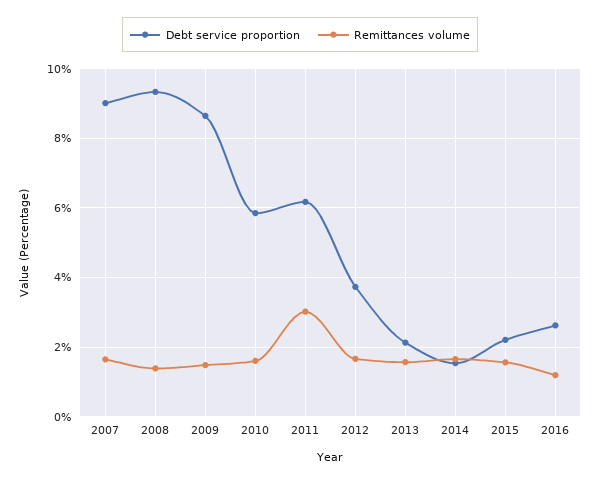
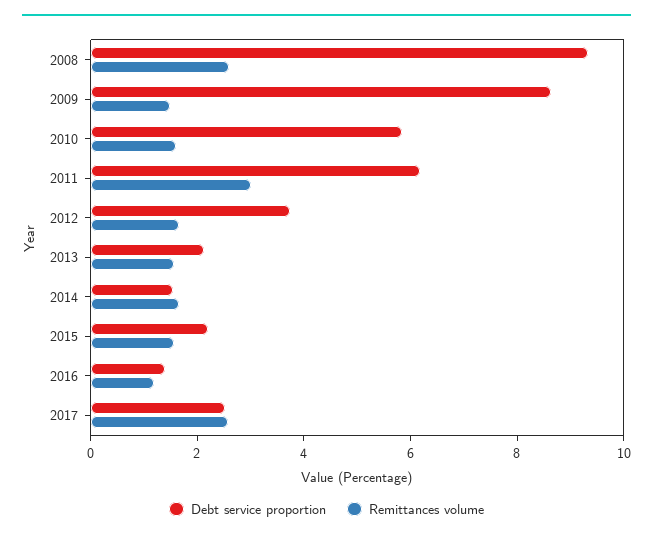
Debt service proportion, 2007: 9 -> none
Remittances volume, 2007: 1.6 -> none
Remittances volume, 2008: 1.4 -> 2.5
Debt service proportion, 2016: 2.6 -> 1.5
Debt service proportion, 2017: none -> 2.5
Remittances volume, 2017: none -> 2.5

